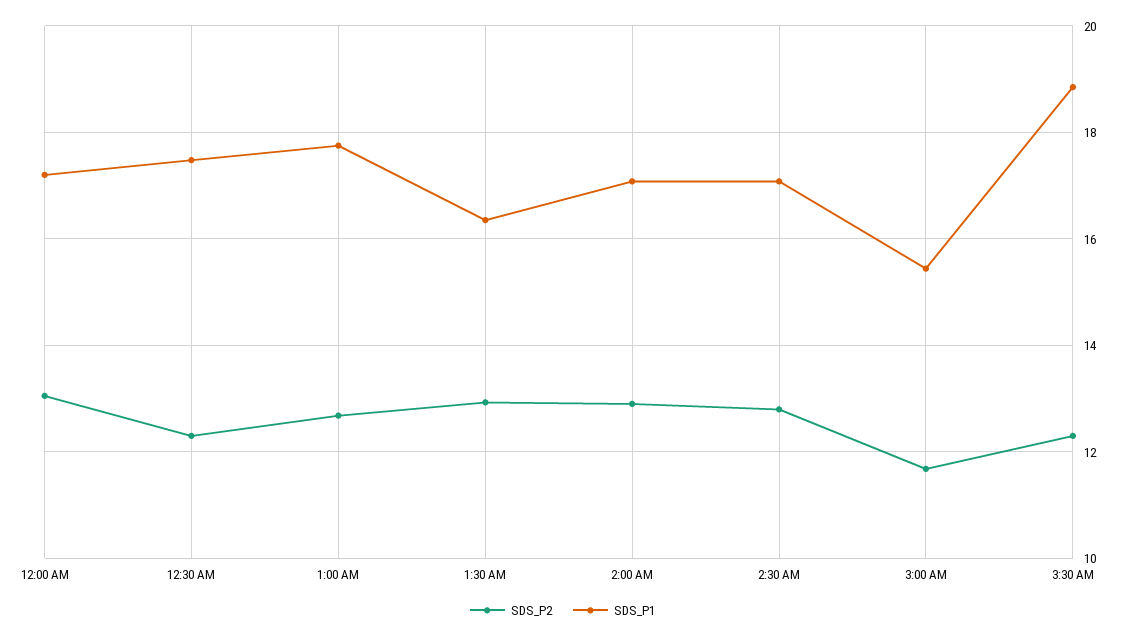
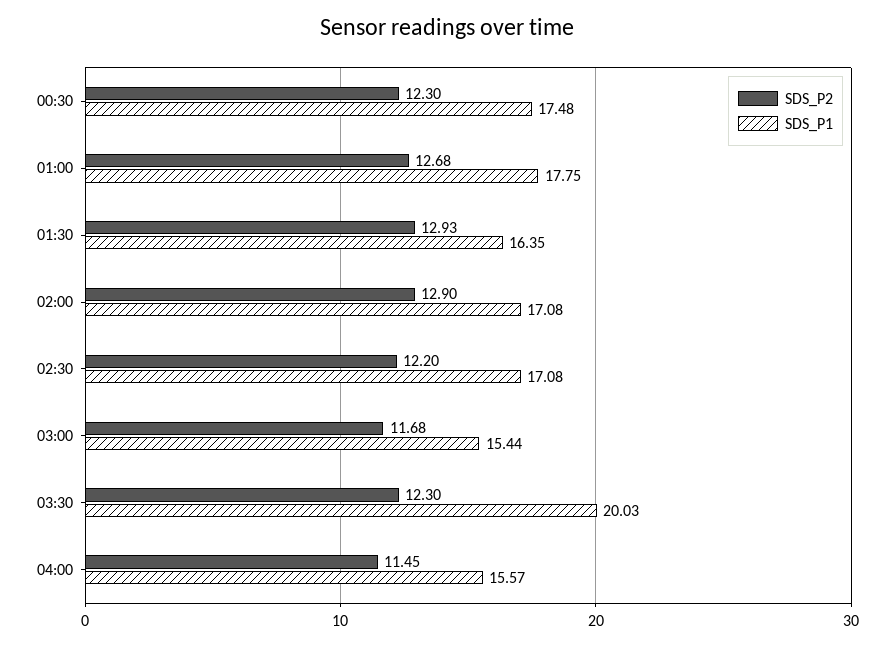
SDS_P2, 12:00 AM: 13 -> none
SDS_P1, 12:00 AM: 17.2 -> none
SDS_P2, 2:30 AM: 12.8 -> 12.2
SDS_P1, 3:30 AM: 18.8 -> 20.03
SDS_P2, 04:00: none -> 11.45
SDS_P1, 04:00: none -> 15.57

